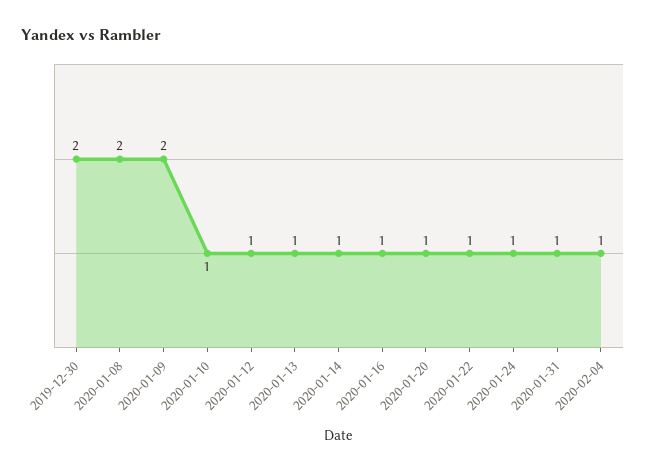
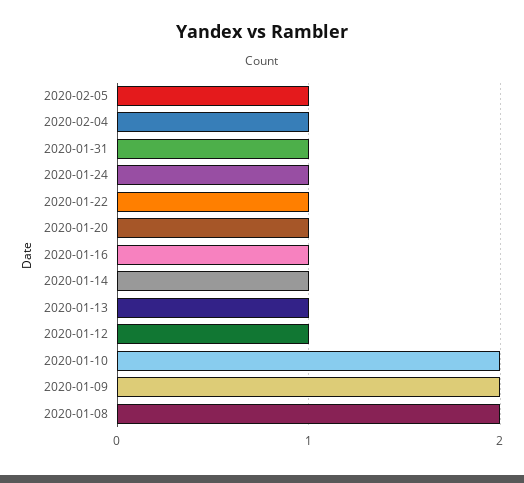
2019-12-30: 2 -> none
2020-01-10: 1 -> 2
2020-02-05: none -> 1

